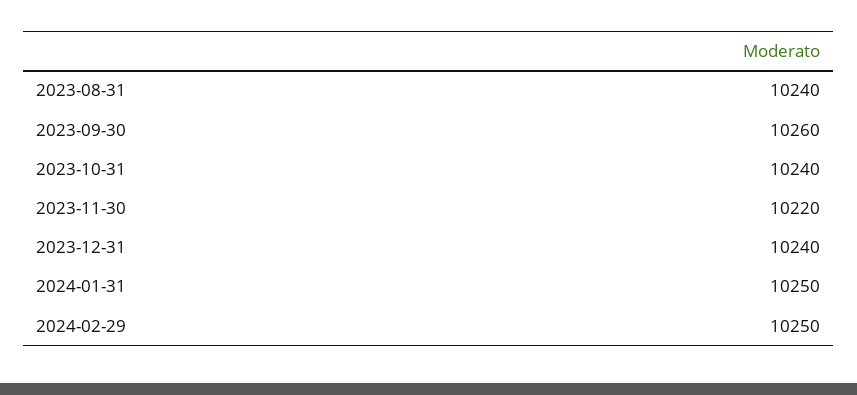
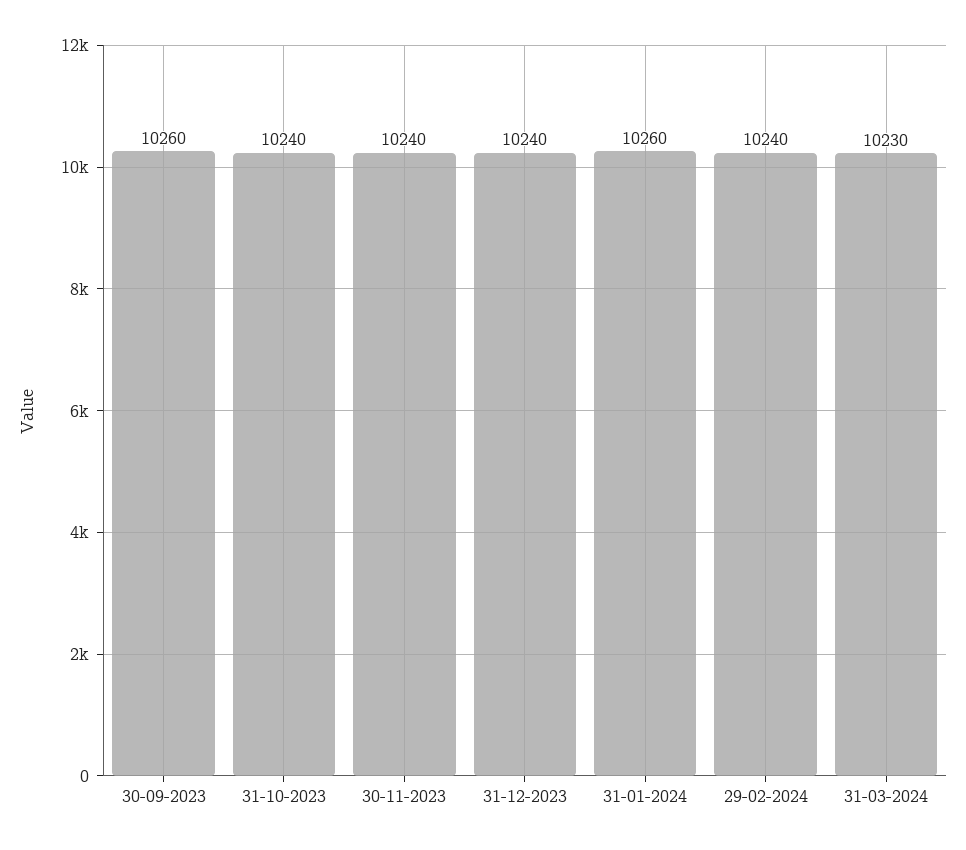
2023-08-31: 10240 -> none
2023-11-30: 10220 -> 10240
2024-01-31: 10250 -> 10260
2024-02-29: 10250 -> 10240
31-03-2024: none -> 10230

